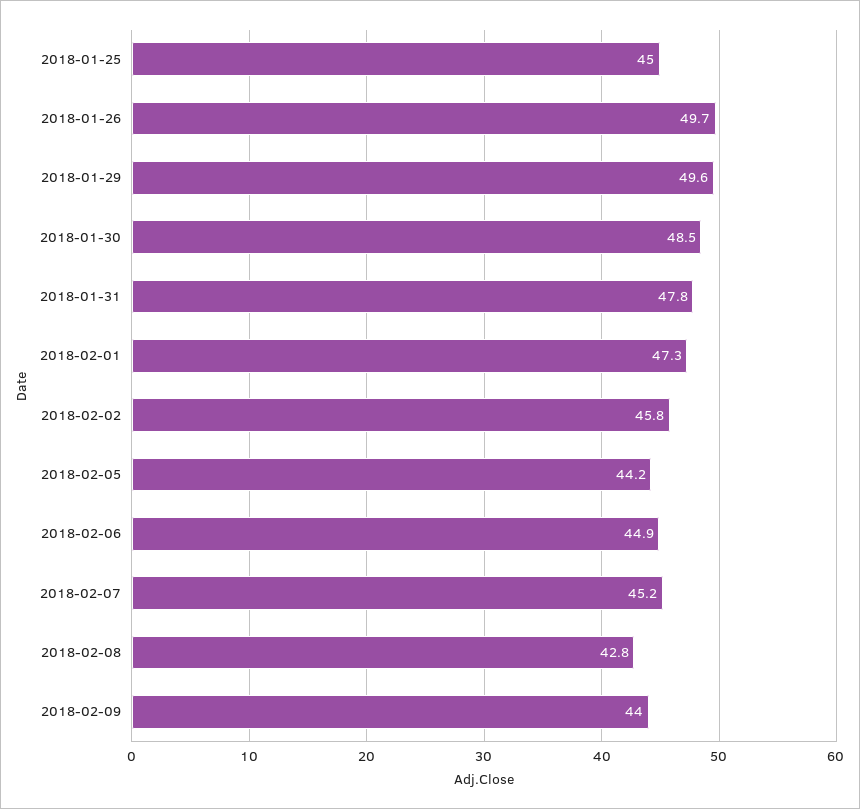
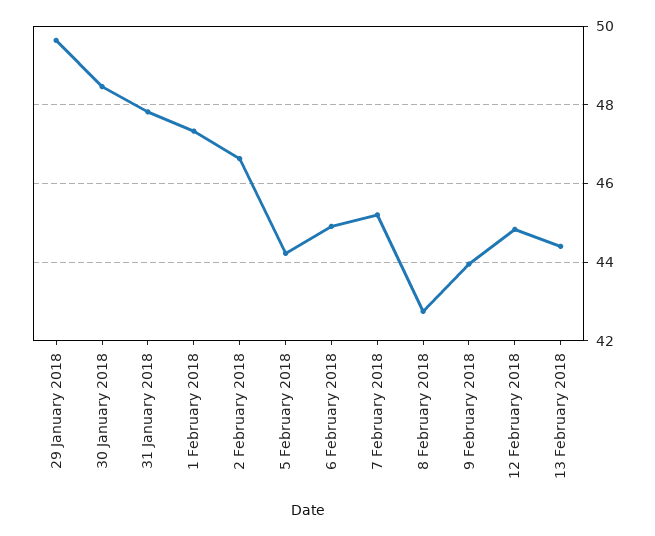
2018-01-25: 45 -> none
2018-01-26: 49.7 -> none
2018-02-02: 45.8 -> 46.6
12 February 2018: none -> 44.8
13 February 2018: none -> 44.4

